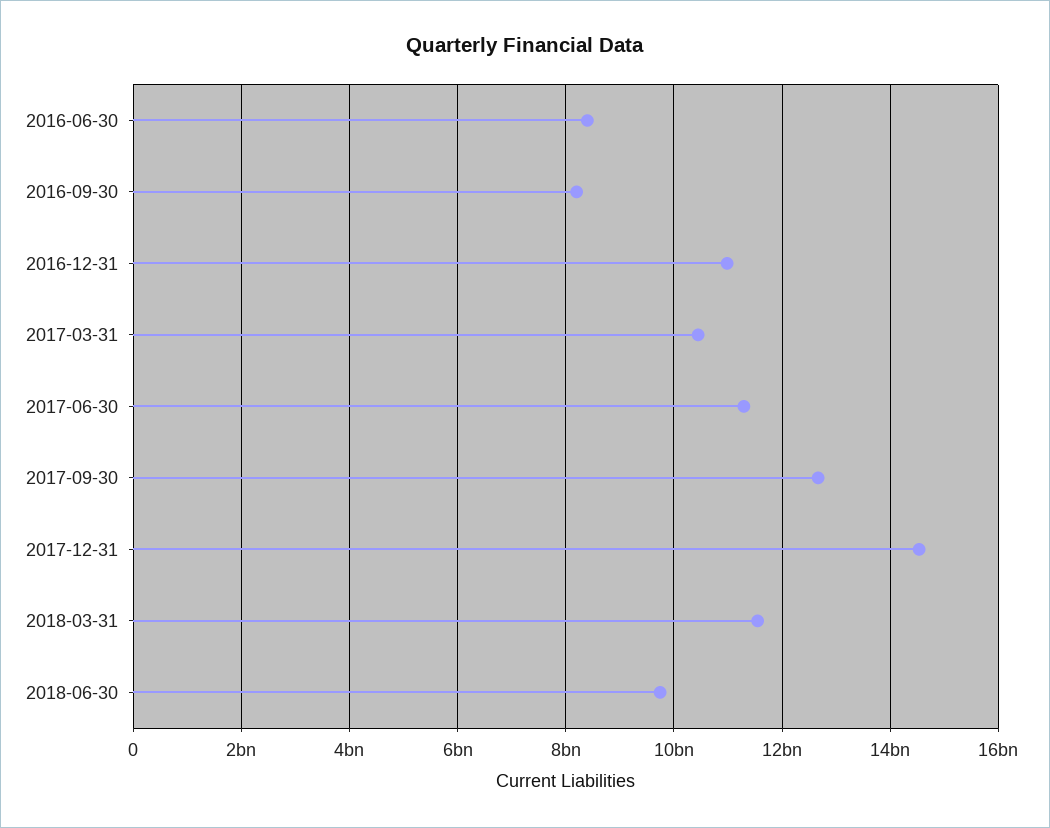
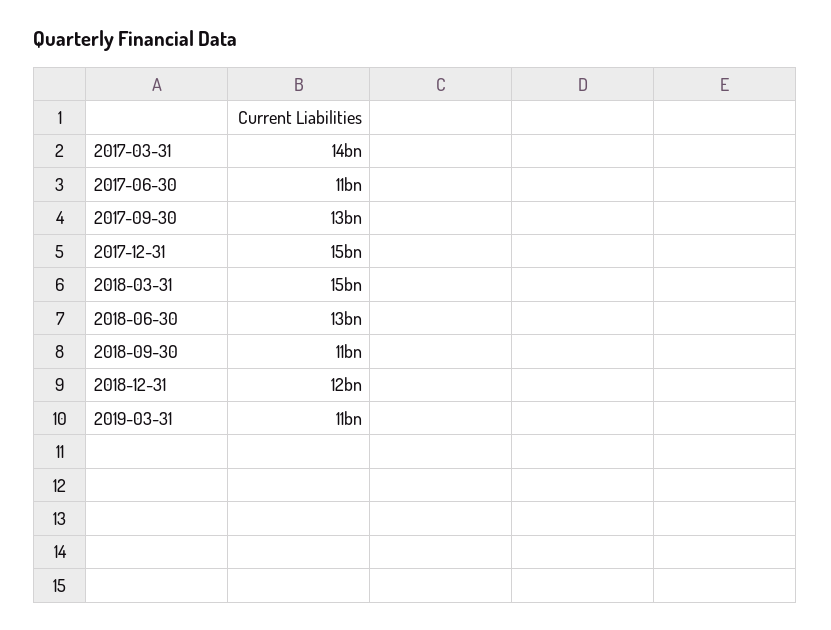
2016-06-30: 8400000000 -> none
2016-09-30: 8200000000 -> none
2016-12-31: 11000000000 -> none
2017-03-31: 10400000000 -> 14000000000
2018-03-31: 11600000000 -> 15000000000
2018-06-30: 9800000000 -> 13000000000
2018-09-30: none -> 11000000000
2018-12-31: none -> 12000000000
2019-03-31: none -> 11000000000

